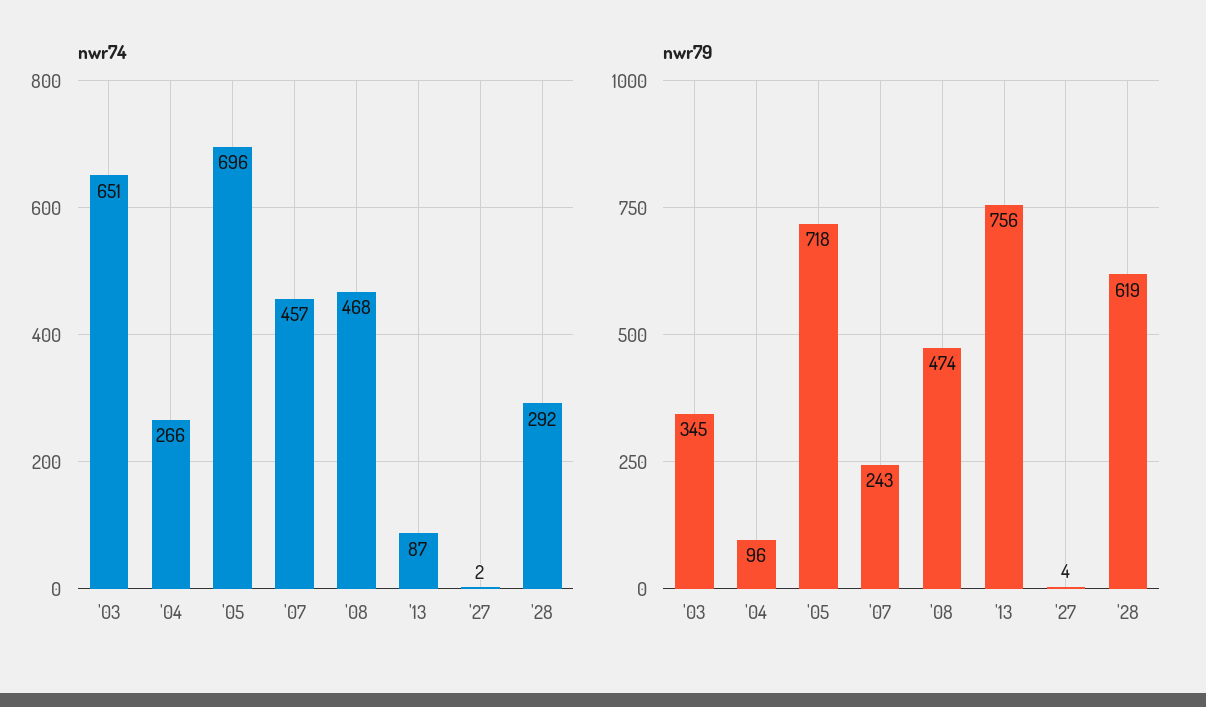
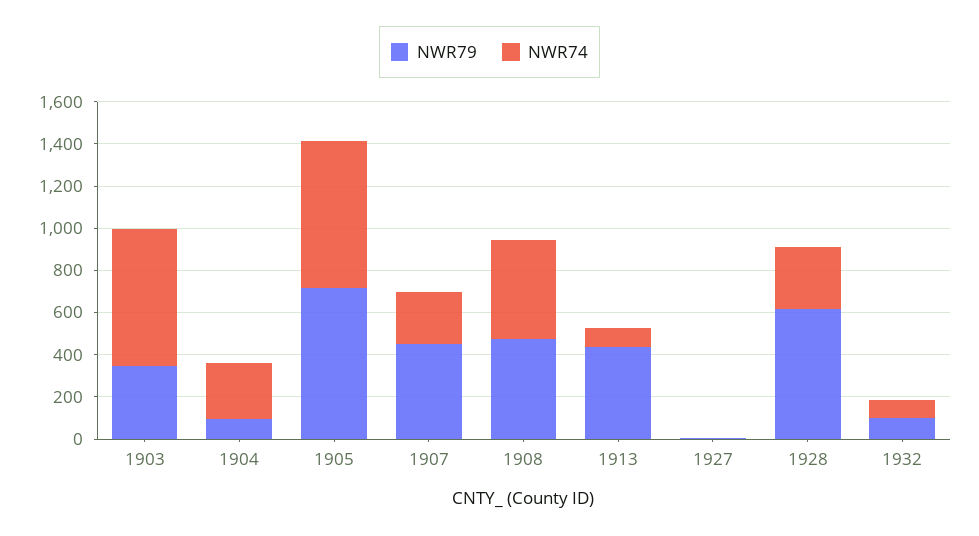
nwr74, '07: 457 -> 250
nwr79, '07: 243 -> 450
nwr79, '13: 756 -> 450
nwr79, 1932: none -> 100
nwr74, 1932: none -> 100

